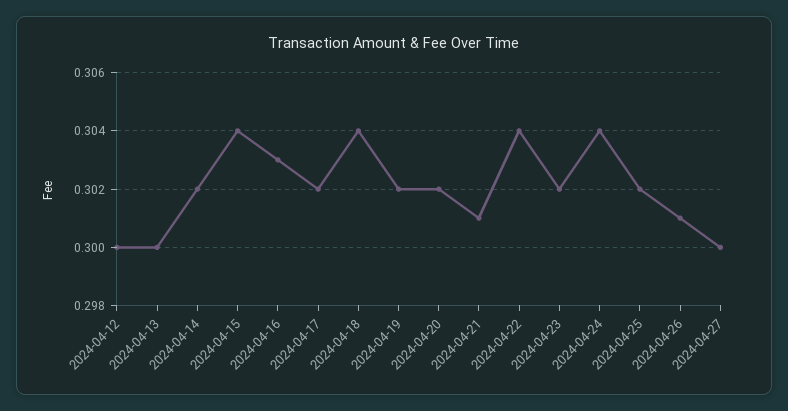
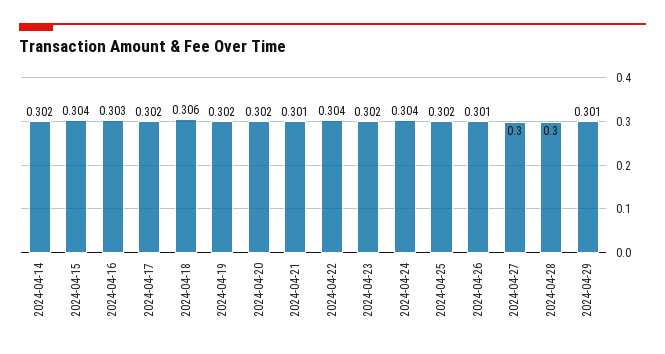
2024-04-12: 0.3 -> none
2024-04-13: 0.3 -> none
2024-04-18: 0.304 -> 0.306
2024-04-28: none -> 0.3
2024-04-29: none -> 0.301

